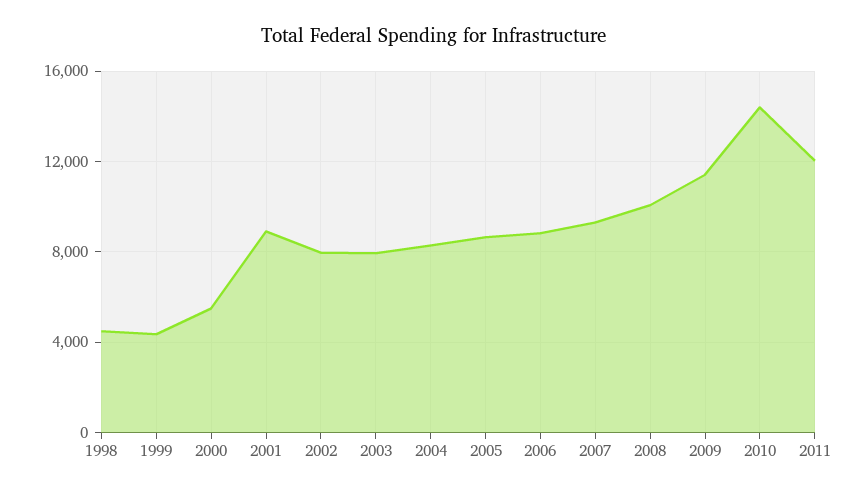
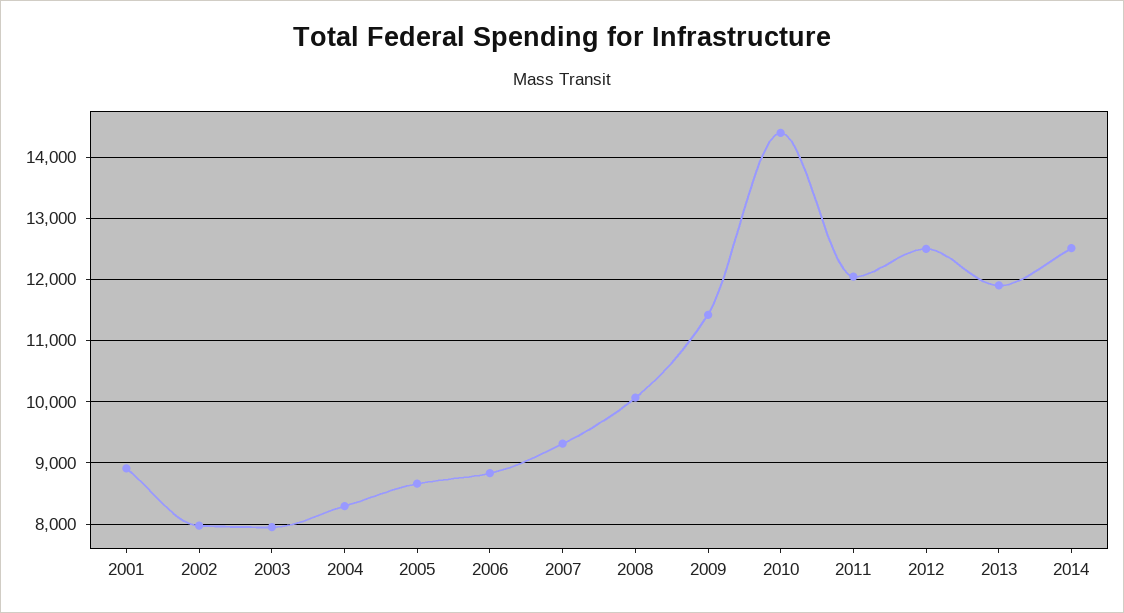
1998: 4500 -> none
1999: 4500 -> none
2000: 5500 -> none
2012: none -> 12500
2013: none -> 11900
2014: none -> 12500

